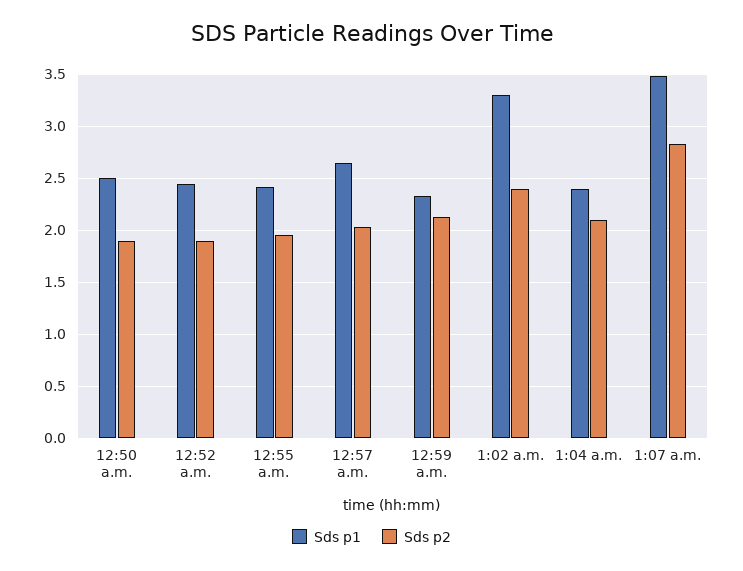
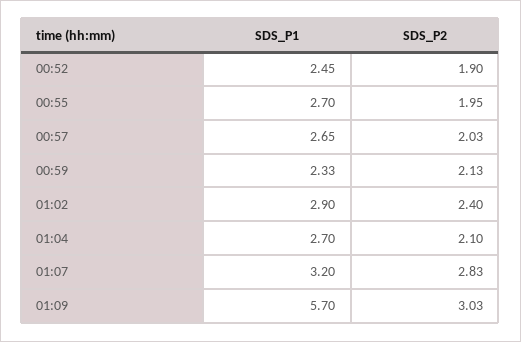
Sds p1, 12:50 a.m.: 2.5 -> none
Sds p2, 12:50 a.m.: 1.9 -> none
Sds p1, 12:55 a.m.: 2.4 -> 2.7
Sds p1, 1:02 a.m.: 3.3 -> 2.9
Sds p1, 1:04 a.m.: 2.4 -> 2.7
Sds p1, 1:07 a.m.: 3.5 -> 3.2
Sds p1, 01:09: none -> 5.7
Sds p2, 01:09: none -> 3.03

